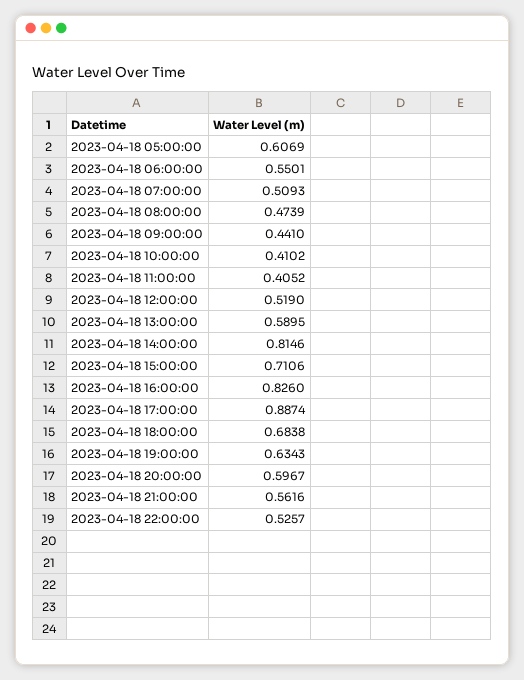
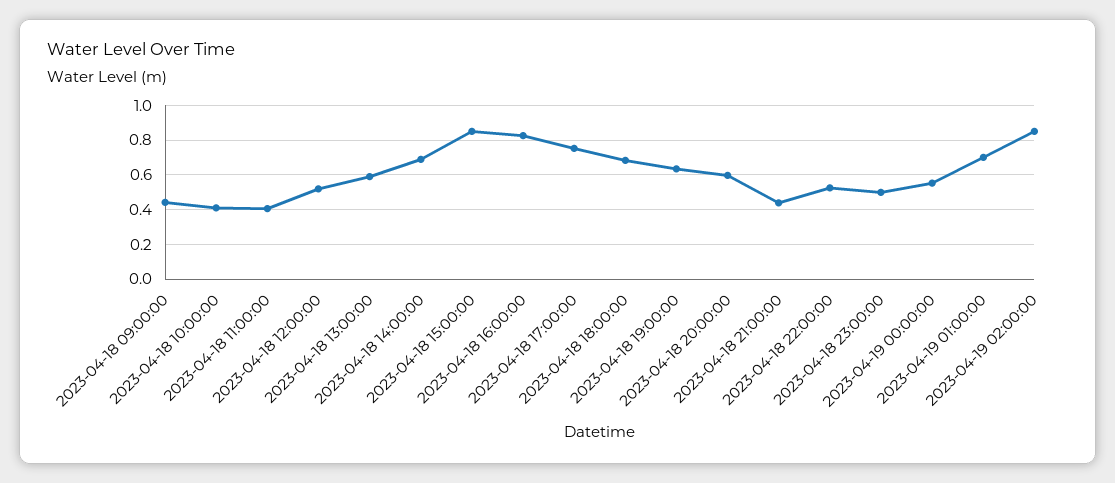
2023-04-18 05:00:00: 0.6069 -> none
2023-04-18 06:00:00: 0.5501 -> none
2023-04-18 07:00:00: 0.5093 -> none
2023-04-18 08:00:00: 0.4739 -> none
2023-04-18 14:00:00: 0.8146 -> 0.7
2023-04-18 15:00:00: 0.7106 -> 0.85
2023-04-18 17:00:00: 0.8874 -> 0.75
2023-04-18 21:00:00: 0.5616 -> 0.45
2023-04-18 23:00:00: none -> 0.5
2023-04-19 00:00:00: none -> 0.55
2023-04-19 01:00:00: none -> 0.7
2023-04-19 02:00:00: none -> 0.85

